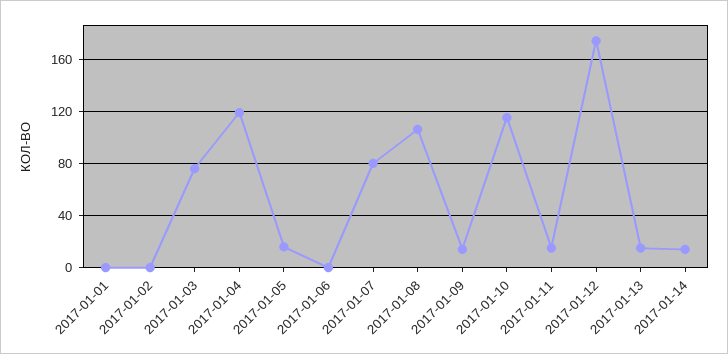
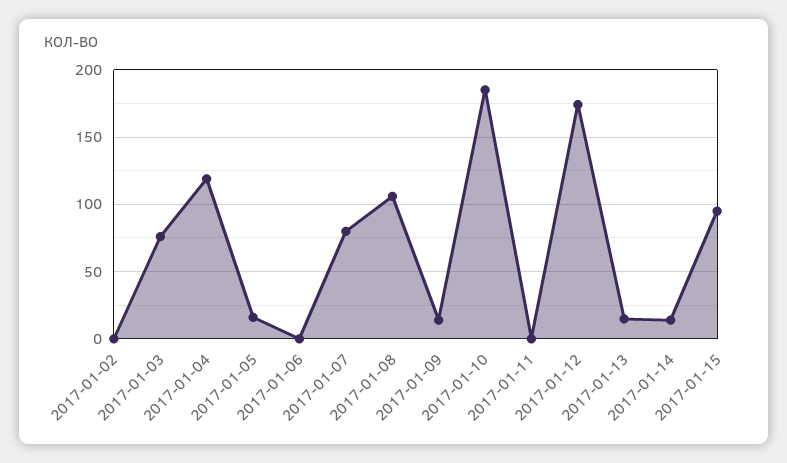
2017-01-01: 0 -> none
2017-01-10: 115 -> 185
2017-01-11: 15 -> 0
2017-01-15: none -> 95

